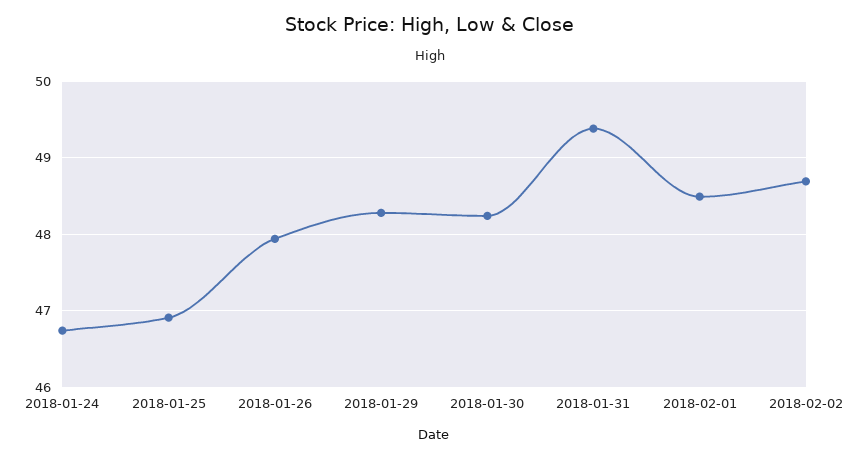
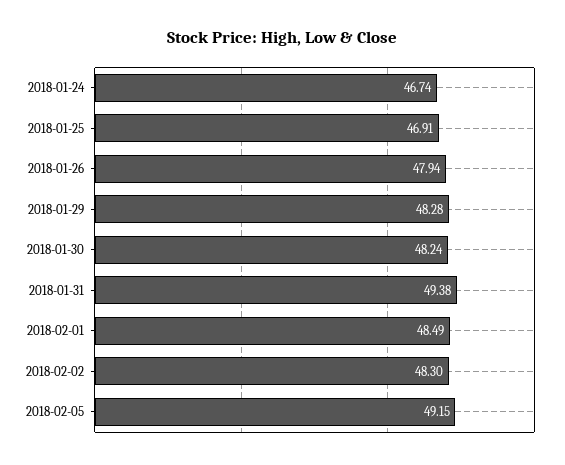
2018-02-02: 48.7 -> 48.3
2018-02-05: none -> 49.15

